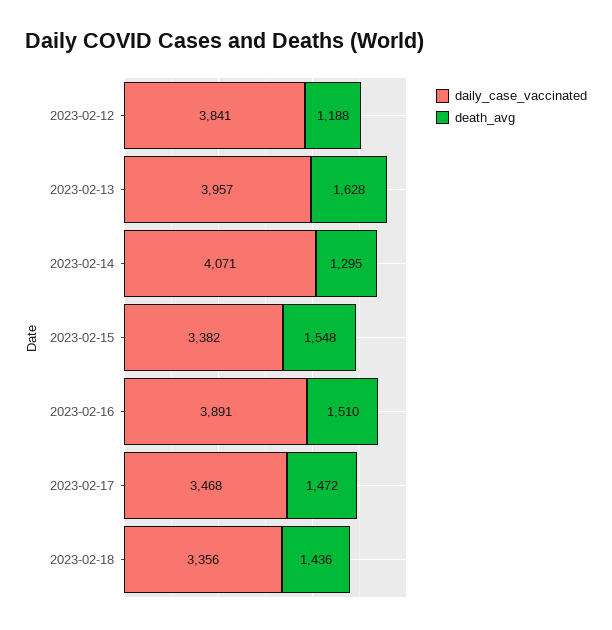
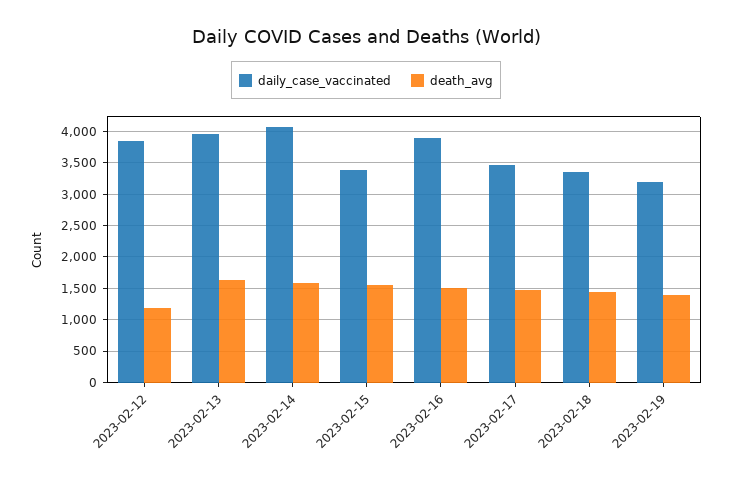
death_avg, 2023-02-14: 1295 -> 1600
daily_case_vaccinated, 2023-02-19: none -> 3200
death_avg, 2023-02-19: none -> 1400

